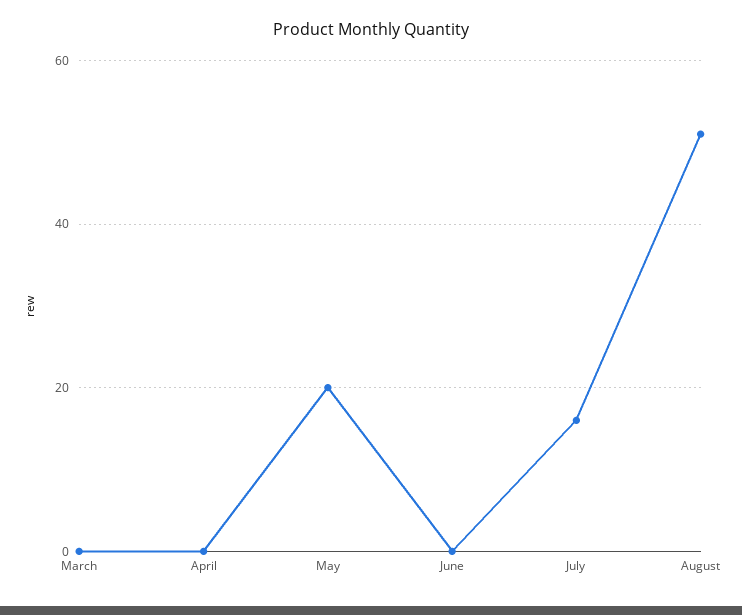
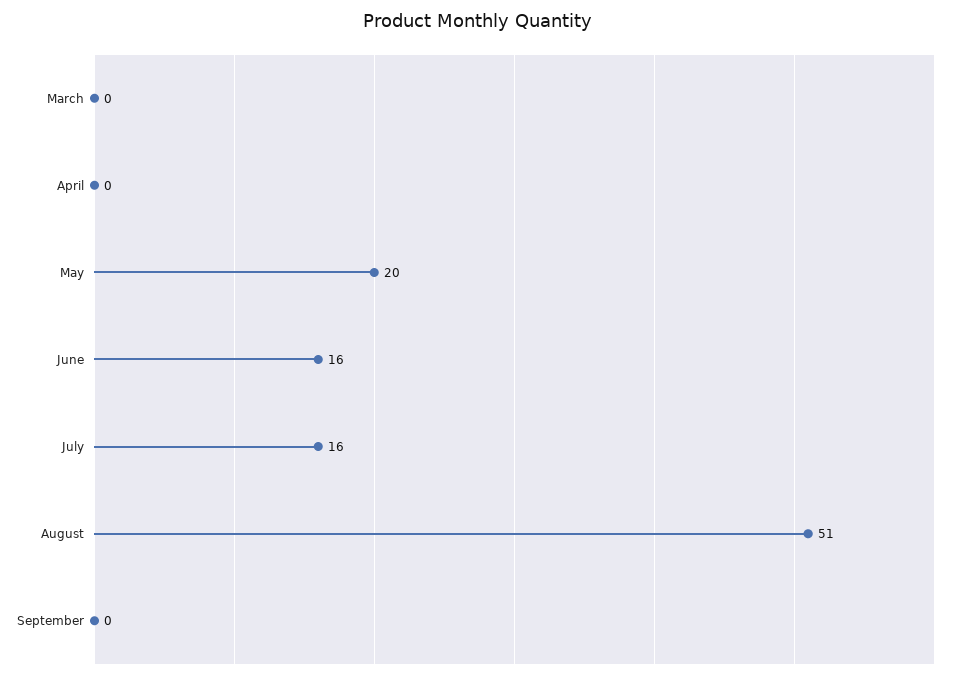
June: 0 -> 16
September: none -> 0

